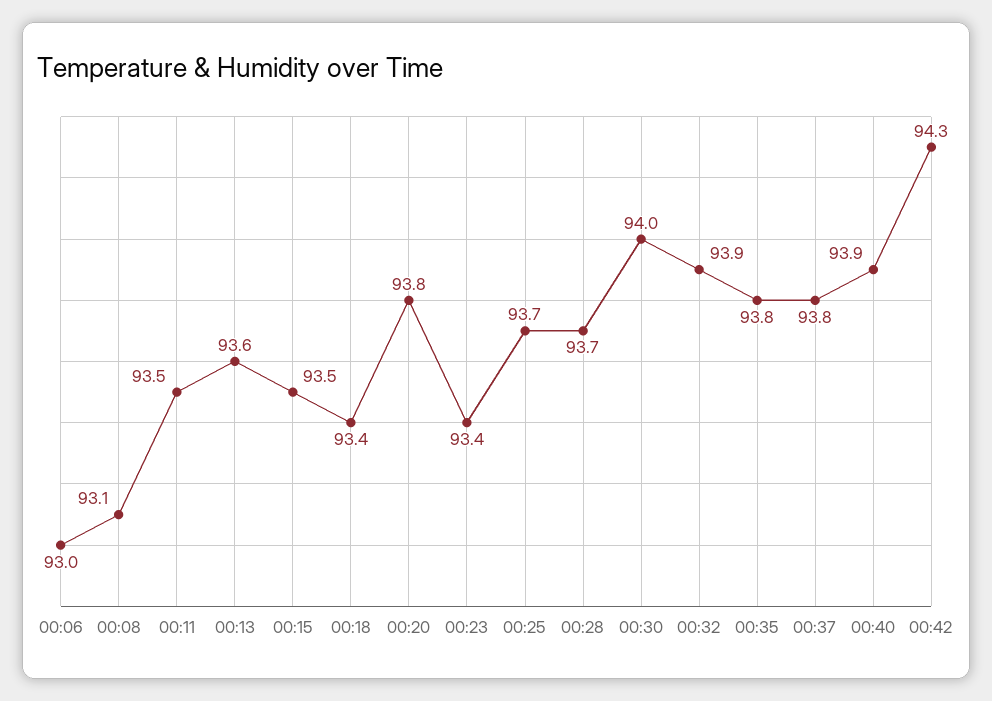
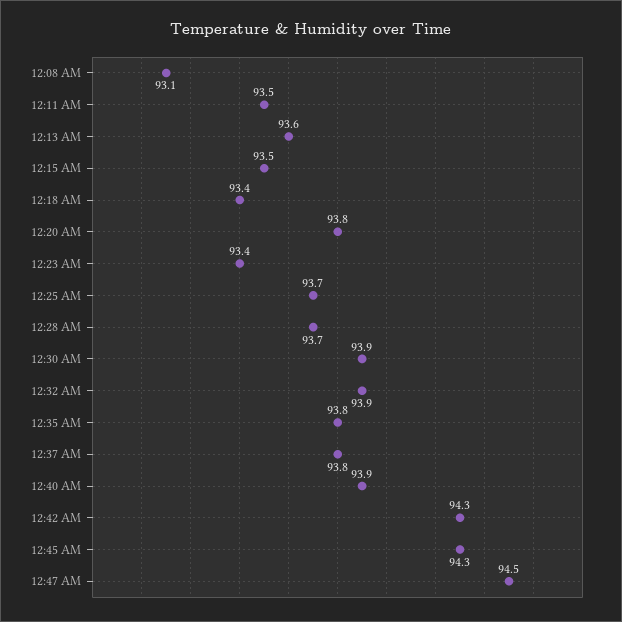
00:06: 93 -> none
00:30: 94 -> 93.9
12:45 AM: none -> 94.3
12:47 AM: none -> 94.5

